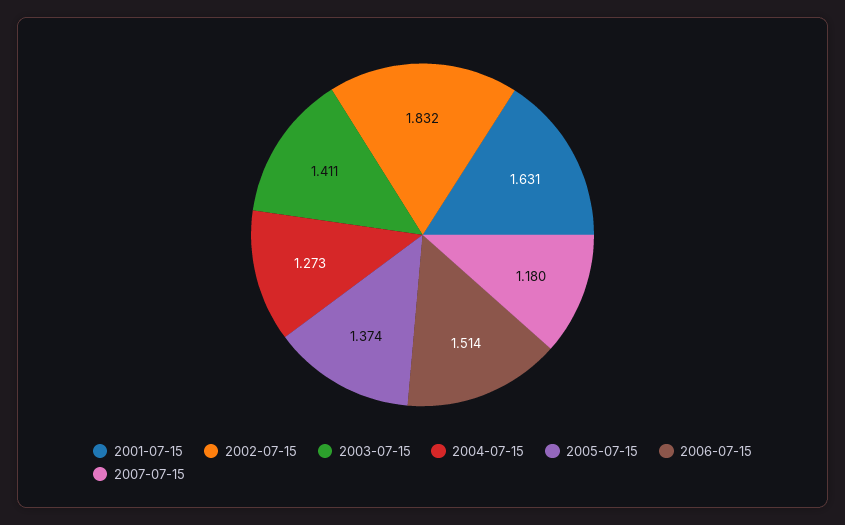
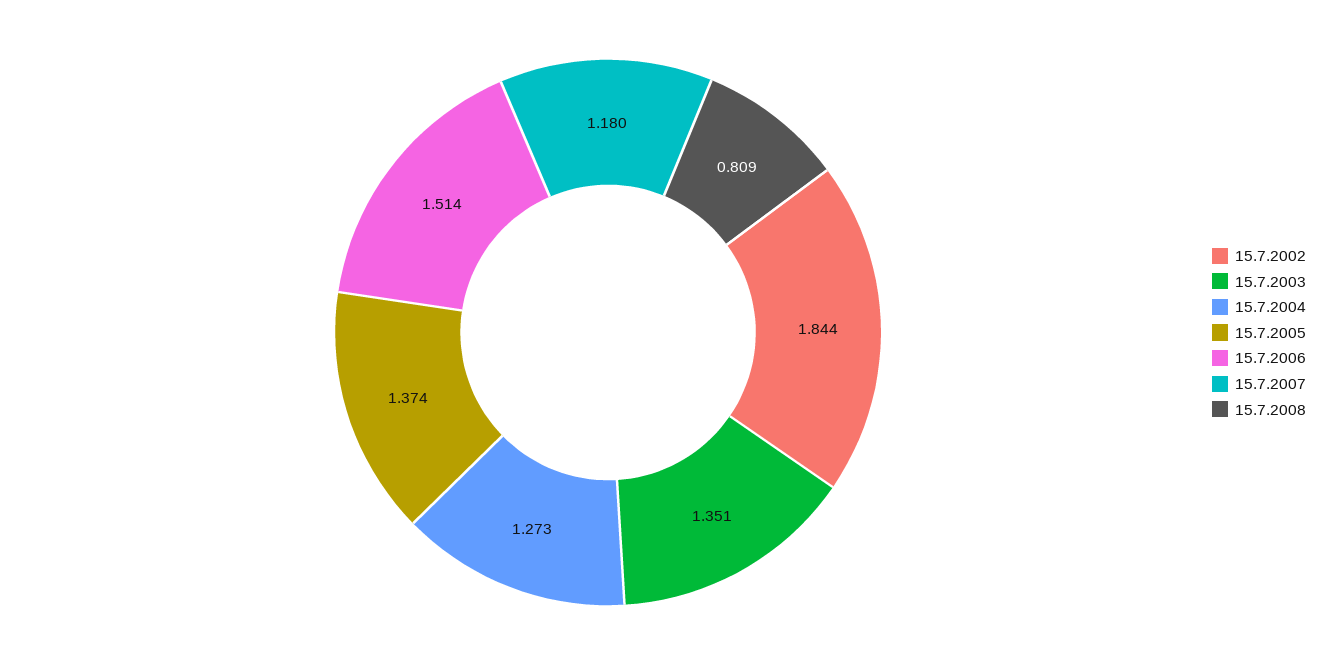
2001-07-15: 1.631 -> none
2002-07-15: 1.832 -> 1.844
2003-07-15: 1.411 -> 1.351
15.7.2008: none -> 0.809

